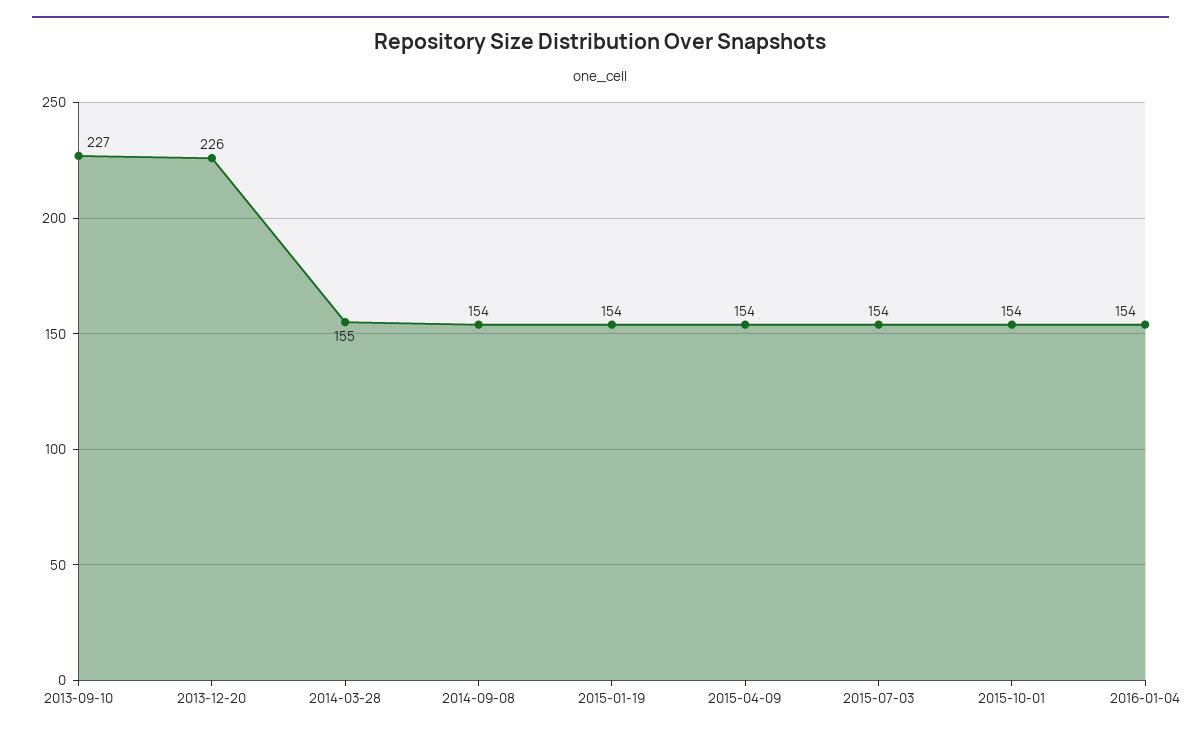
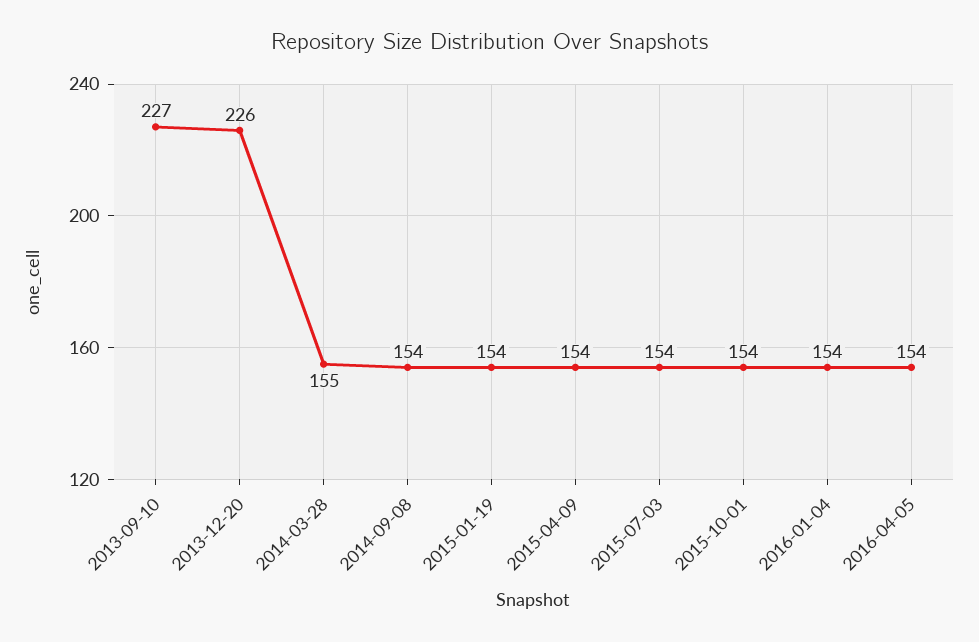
2016-04-05: none -> 154

